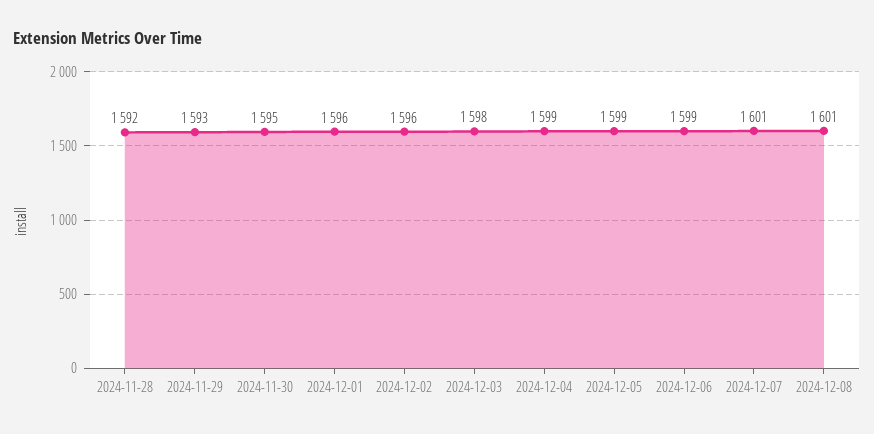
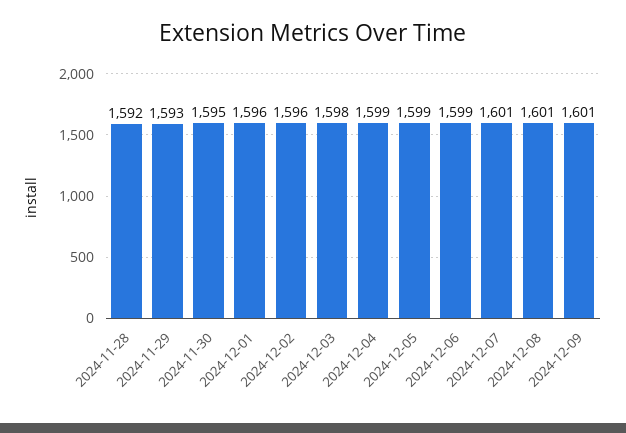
2024-12-09: none -> 1601

